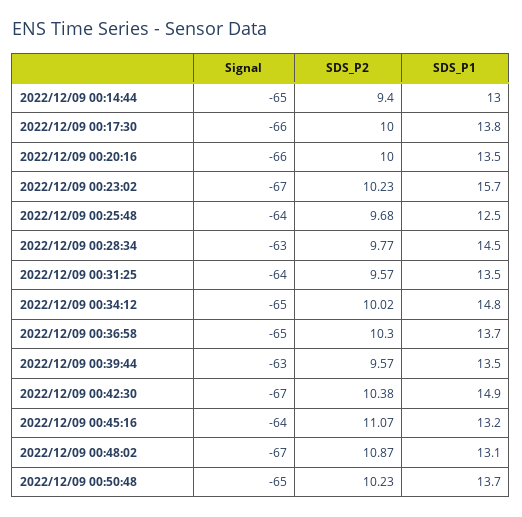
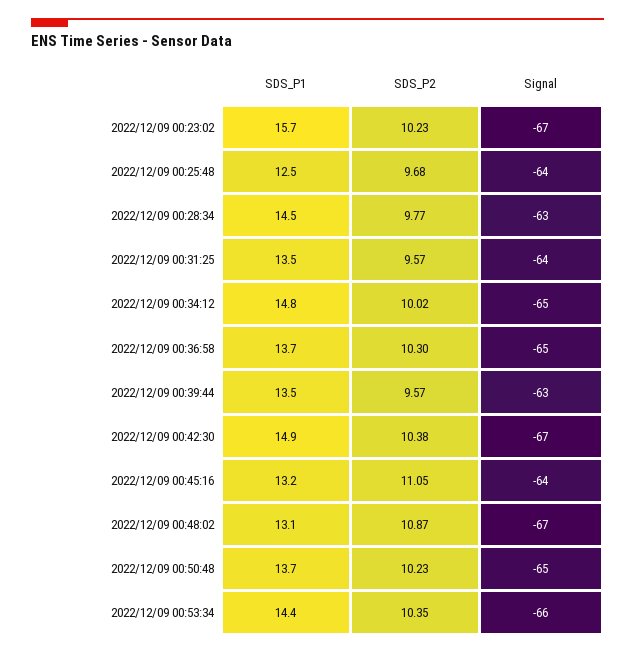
Signal, 2022/12/09 00:14:44: -65 -> none
SDS_P2, 2022/12/09 00:14:44: 9.4 -> none
SDS_P1, 2022/12/09 00:14:44: 13 -> none
Signal, 2022/12/09 00:17:30: -66 -> none
SDS_P2, 2022/12/09 00:17:30: 10 -> none
SDS_P1, 2022/12/09 00:17:30: 13.8 -> none
Signal, 2022/12/09 00:20:16: -66 -> none
SDS_P2, 2022/12/09 00:20:16: 10 -> none
SDS_P1, 2022/12/09 00:20:16: 13.5 -> none
SDS_P2, 2022/12/09 00:45:16: 11.07 -> 11.05
SDS_P1, 2022/12/09 00:53:34: none -> 14.4
SDS_P2, 2022/12/09 00:53:34: none -> 10.35
Signal, 2022/12/09 00:53:34: none -> -66

